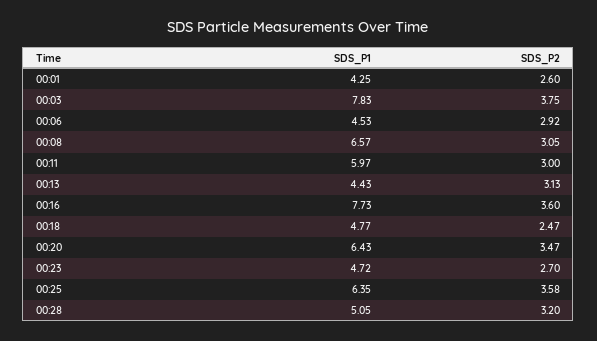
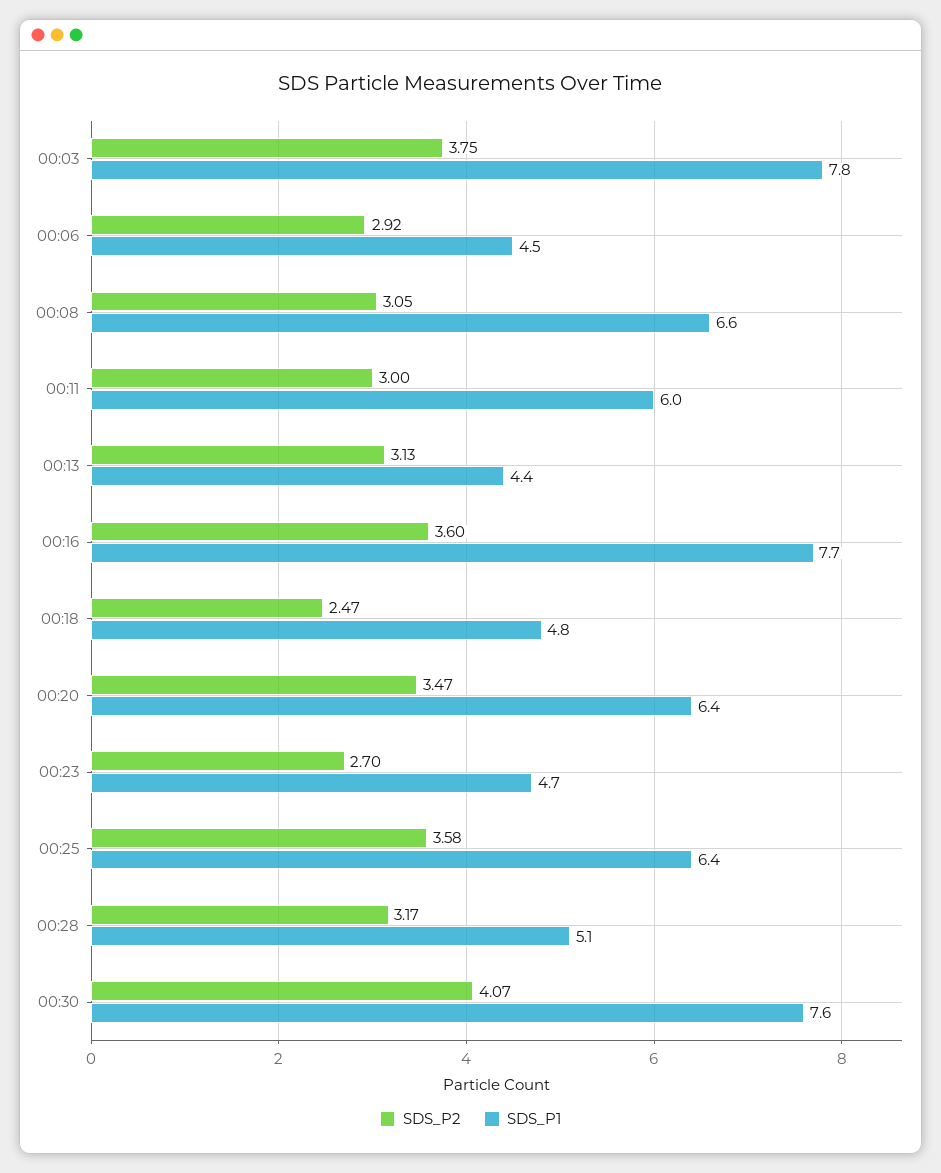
SDS_P1, 00:01: 4.25 -> none
SDS_P2, 00:01: 2.6 -> none
SDS_P2, 00:28: 3.2 -> 3.17
SDS_P2, 00:30: none -> 4.07
SDS_P1, 00:30: none -> 7.6

